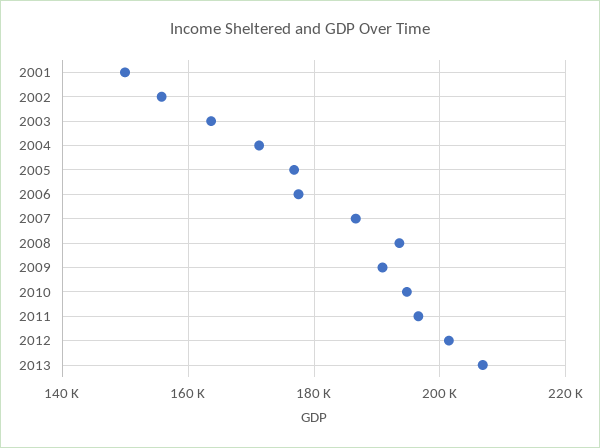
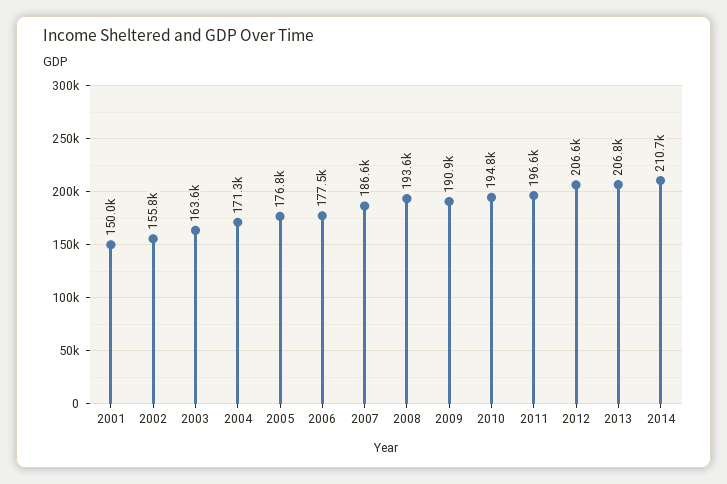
2012: 202000 -> 206600
2014: none -> 210700

